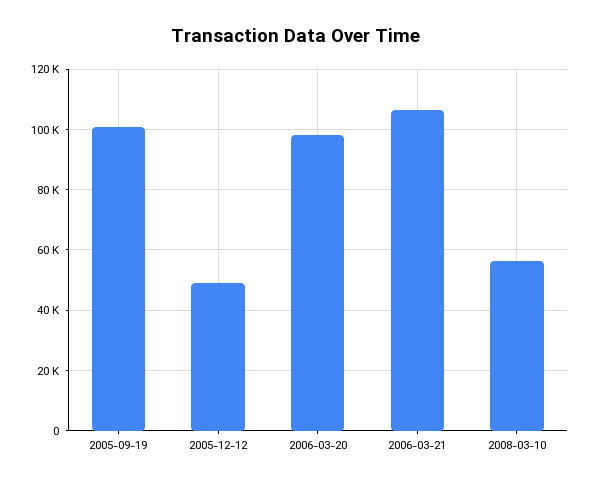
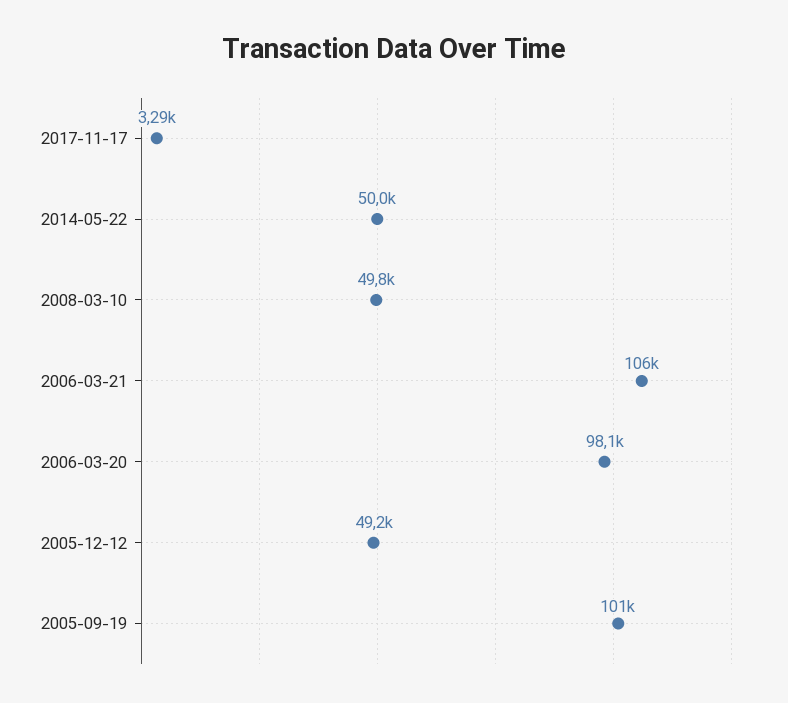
2008-03-10: 56000 -> 49800
2017-11-17: none -> 3290
2014-05-22: none -> 50000

